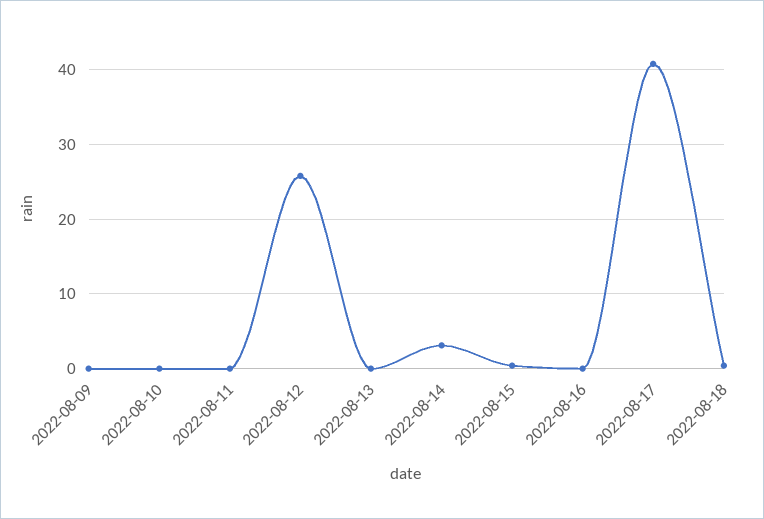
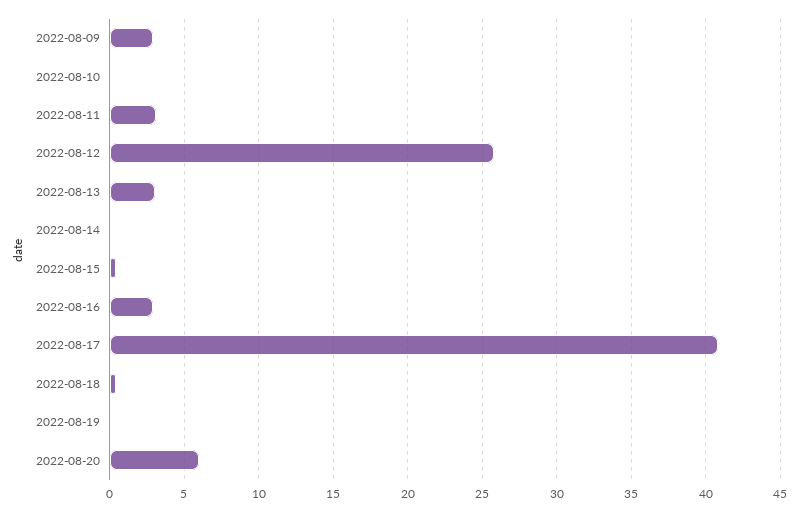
2022-08-09: 0 -> 3
2022-08-11: 0 -> 3
2022-08-13: 0 -> 3
2022-08-14: 3 -> 0
2022-08-16: 0 -> 3
2022-08-19: none -> 0
2022-08-20: none -> 6

